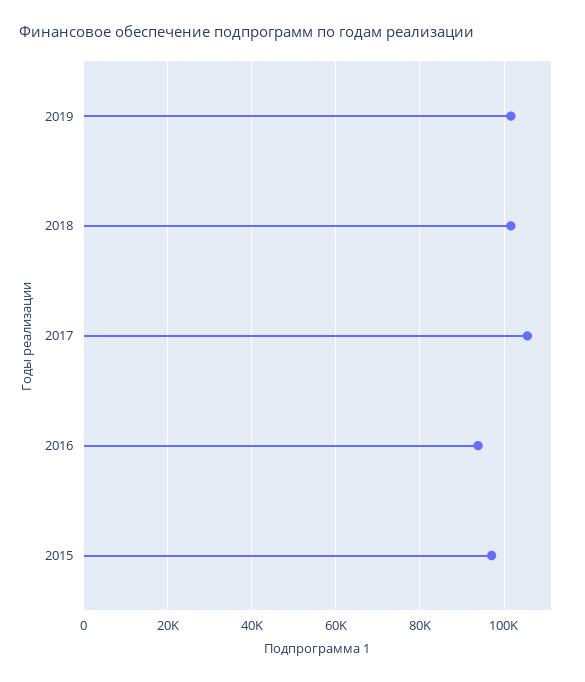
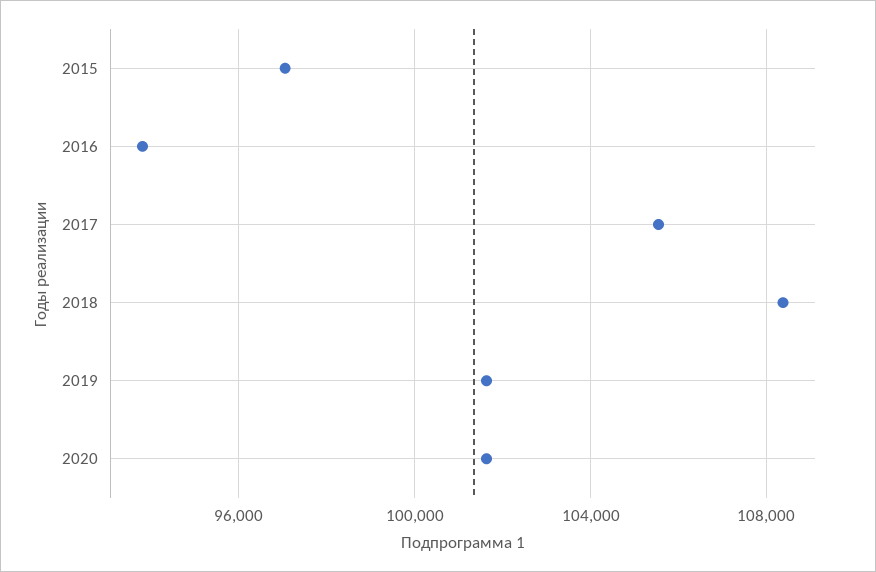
2018: 102000 -> 108500
2020: none -> 101500

